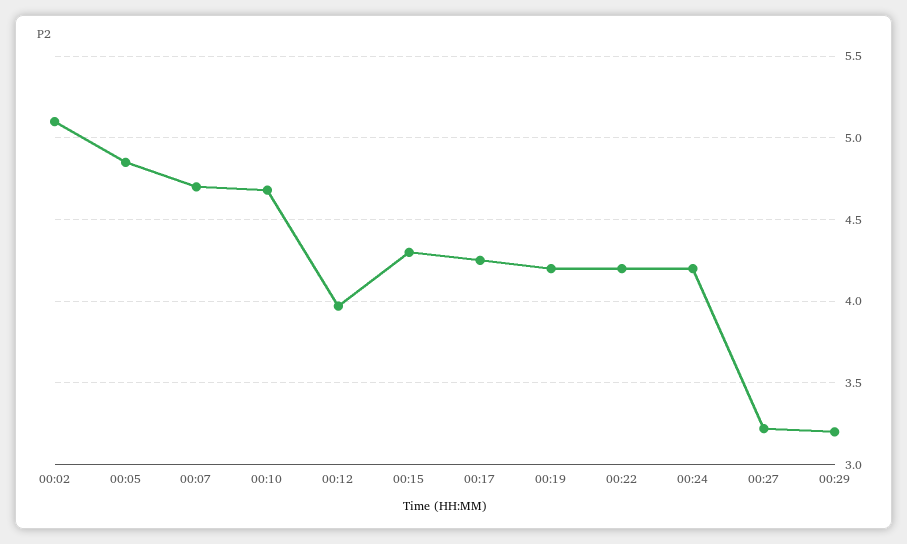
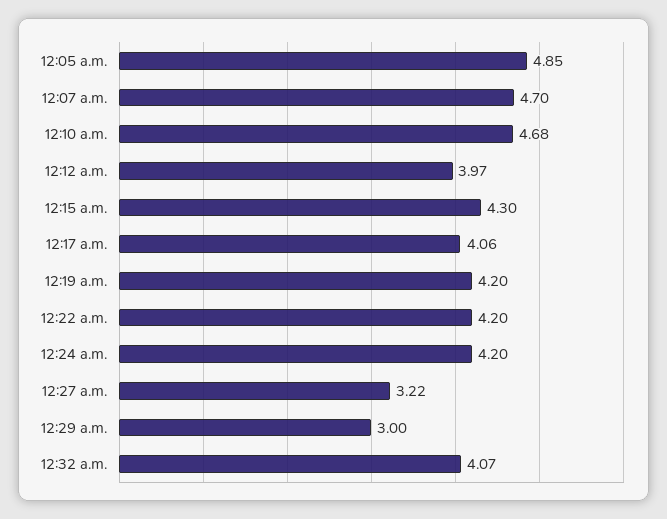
00:02: 5.1 -> none
00:17: 4.25 -> 4.06
00:29: 3.2 -> 3
12:32 a.m.: none -> 4.07

